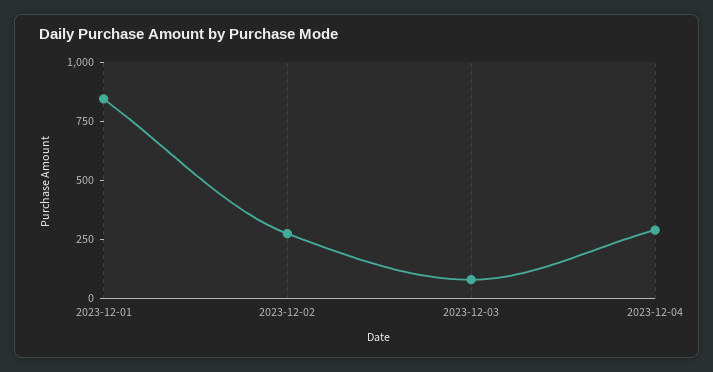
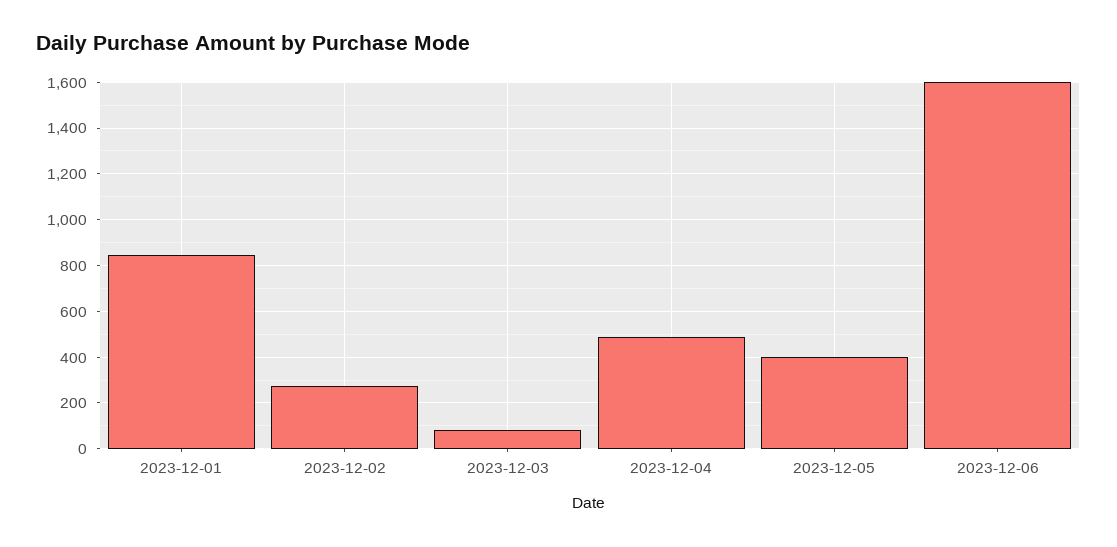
2023-12-04: 300 -> 500
2023-12-05: none -> 400
2023-12-06: none -> 1600

